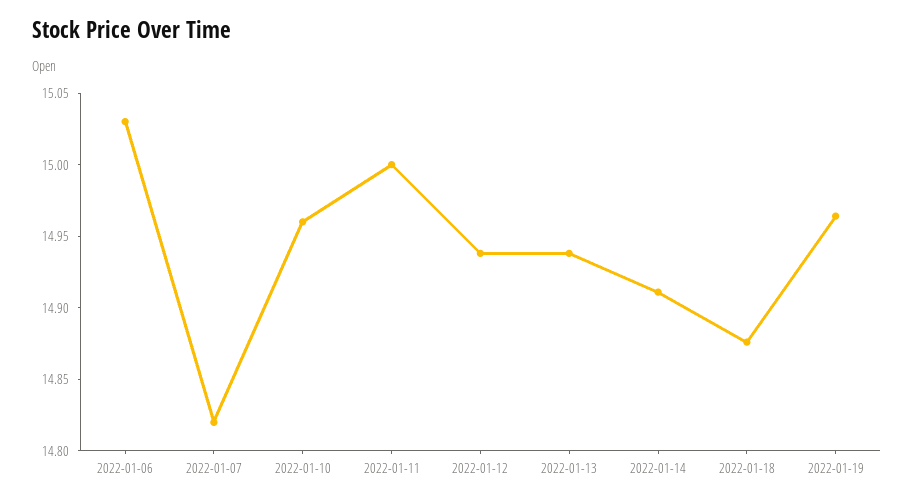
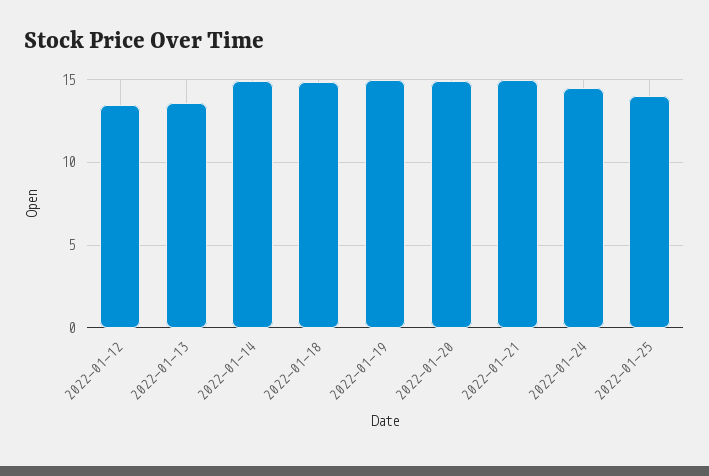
2022-01-06: 15.03 -> none
2022-01-07: 14.82 -> none
2022-01-10: 14.96 -> none
2022-01-11: 15 -> none
2022-01-12: 14.94 -> 13.5
2022-01-13: 14.94 -> 13.5
2022-01-20: none -> 15
2022-01-21: none -> 15
2022-01-24: none -> 14.5
2022-01-25: none -> 14

